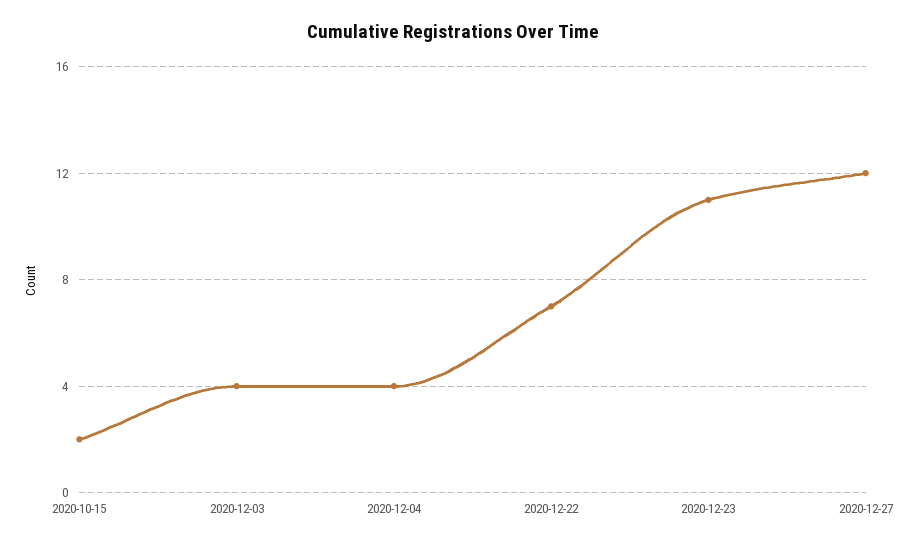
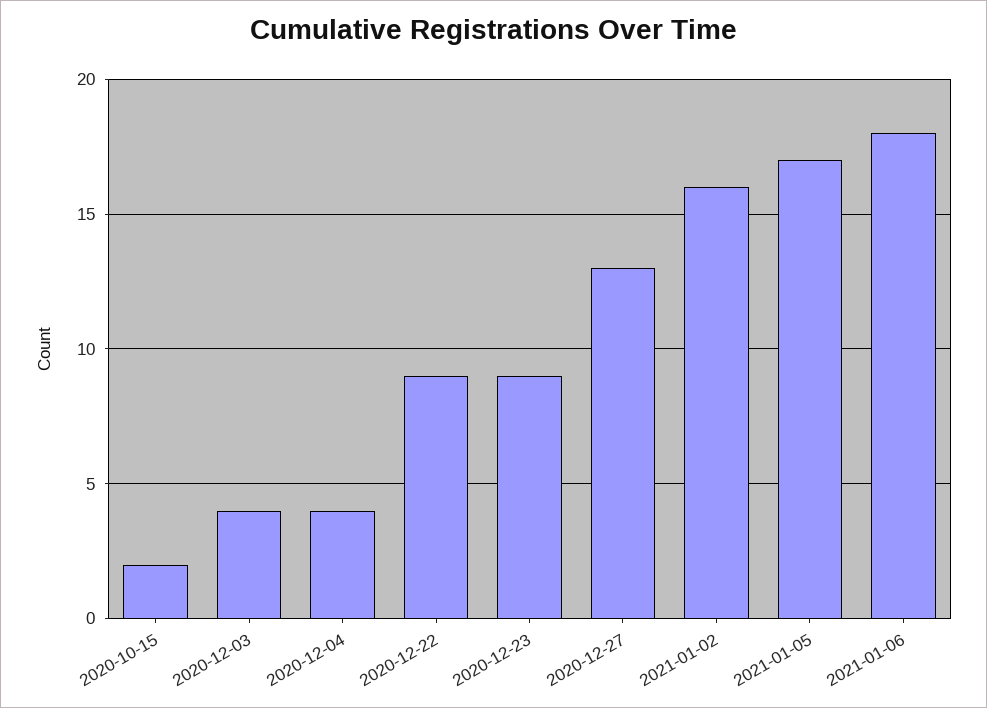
2020-12-22: 7 -> 9
2020-12-23: 11 -> 9
2020-12-27: 12 -> 13
2021-01-02: none -> 16
2021-01-05: none -> 17
2021-01-06: none -> 18

